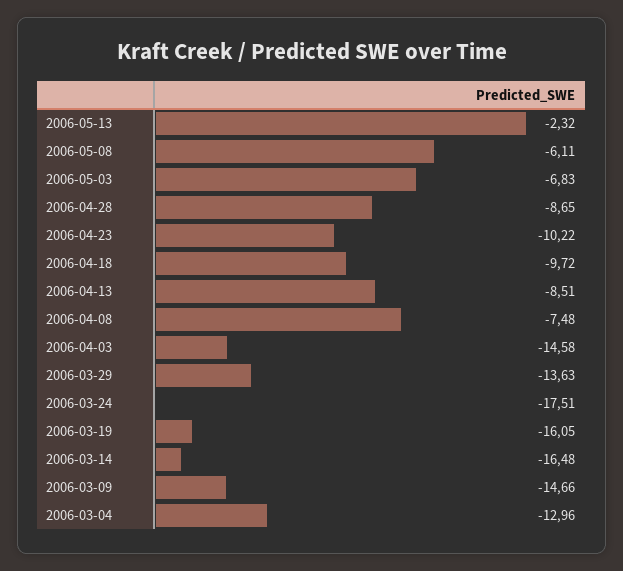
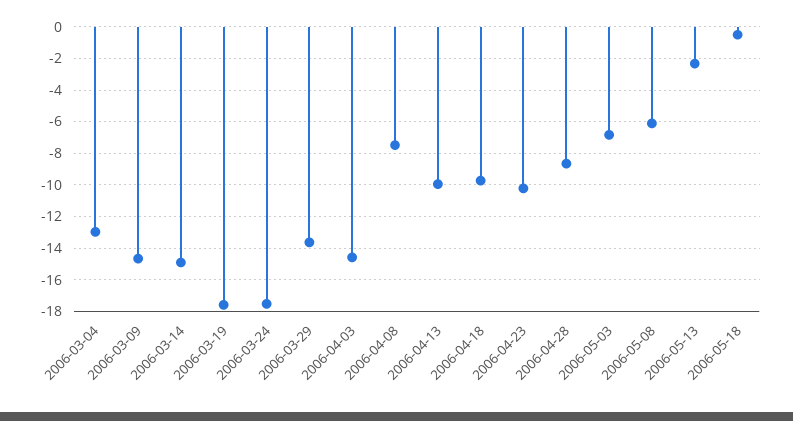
2006-04-13: -8.51 -> -10
2006-03-19: -16.05 -> -17.5
2006-03-14: -16.48 -> -15
2006-05-18: none -> -0.5

